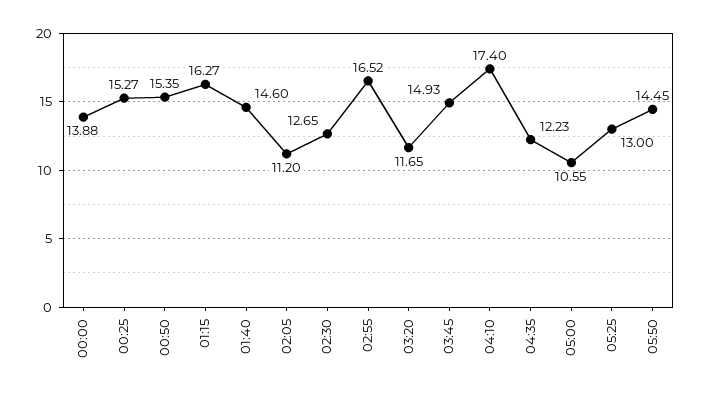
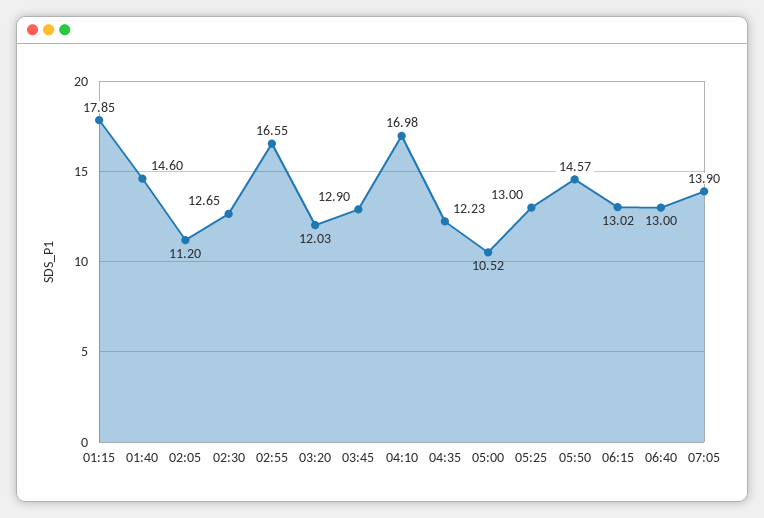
00:00: 13.88 -> none
00:25: 15.27 -> none
00:50: 15.35 -> none
01:15: 16.27 -> 17.85
02:55: 16.52 -> 16.55
03:20: 11.65 -> 12.03
03:45: 14.93 -> 12.9
04:10: 17.4 -> 16.98
05:00: 10.55 -> 10.52
05:50: 14.45 -> 14.57
06:15: none -> 13.02
06:40: none -> 13
07:05: none -> 13.9

